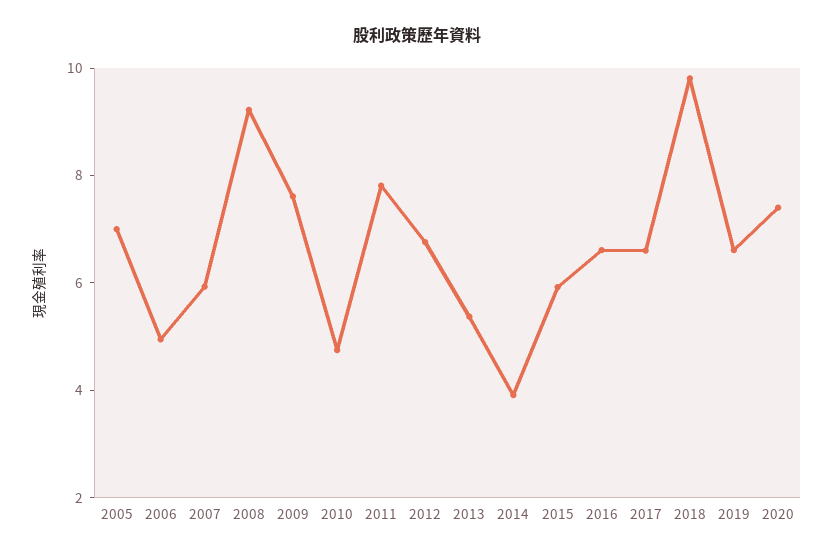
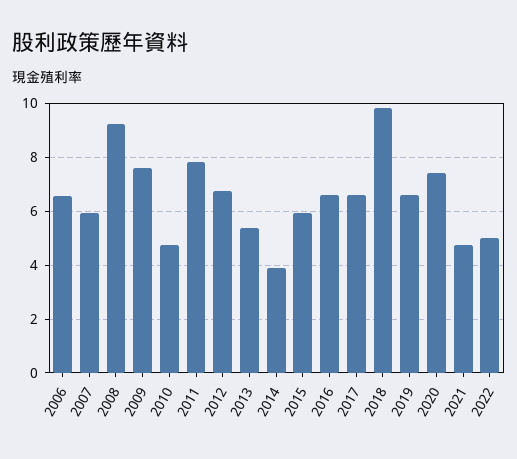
2005: 7 -> none
2006: 5 -> 6.5
2021: none -> 4.75
2022: none -> 5

